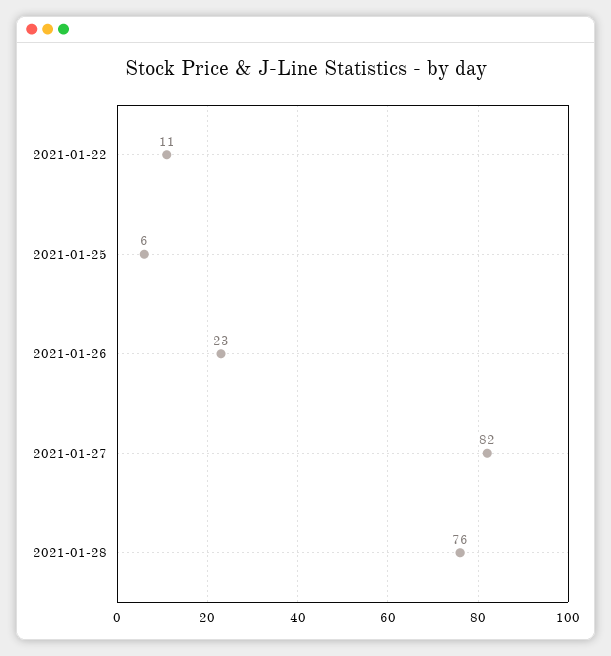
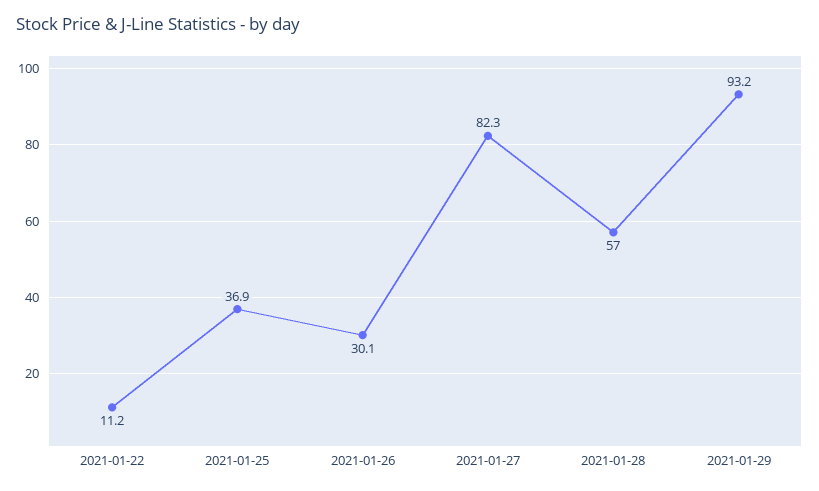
2021-01-25: 6 -> 36.9
2021-01-26: 23 -> 30.1
2021-01-28: 76 -> 57
2021-01-29: none -> 93.2

